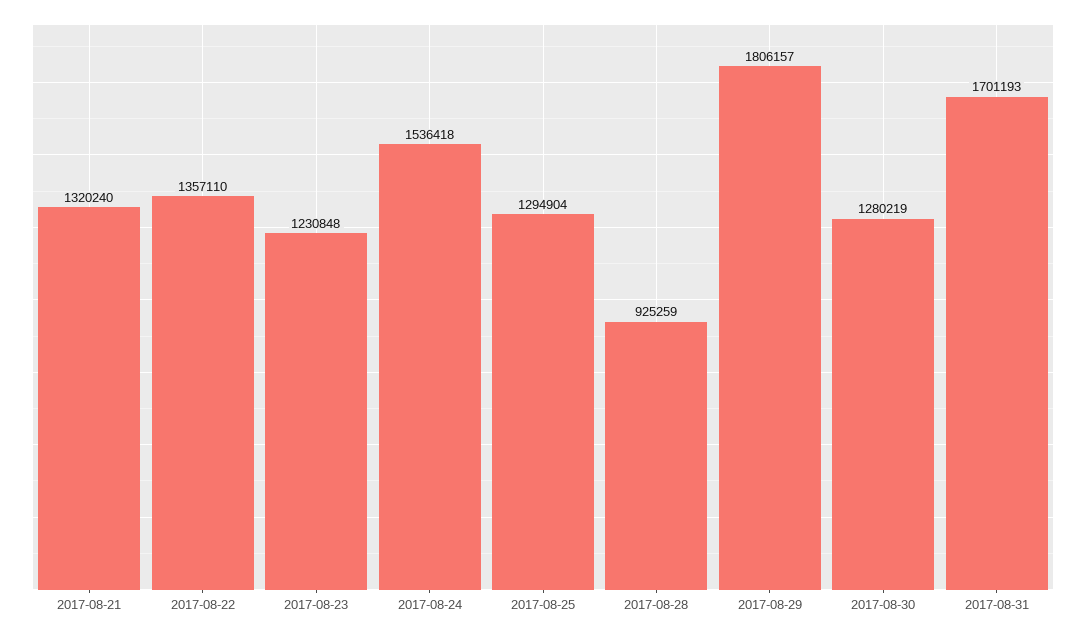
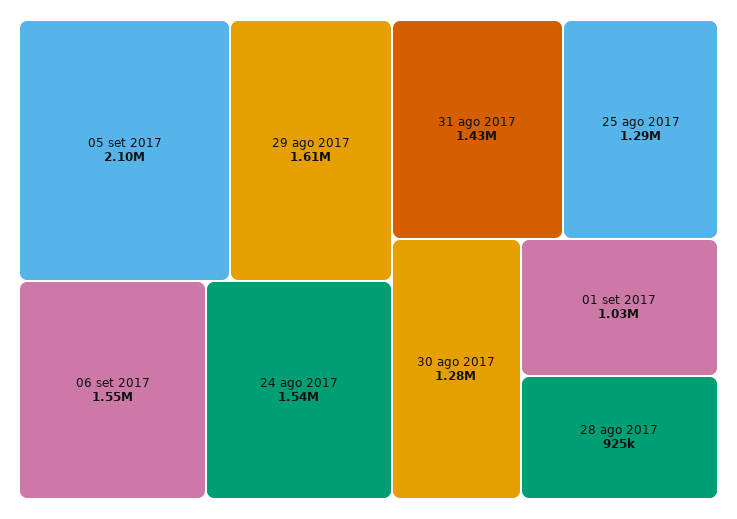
2017-08-21: 1320240 -> none
2017-08-22: 1357110 -> none
2017-08-23: 1230848 -> none
2017-08-29: 1806157 -> 1610000
2017-08-31: 1701193 -> 1430000
05 set 2017: none -> 2100000
06 set 2017: none -> 1550000
01 set 2017: none -> 1030000

